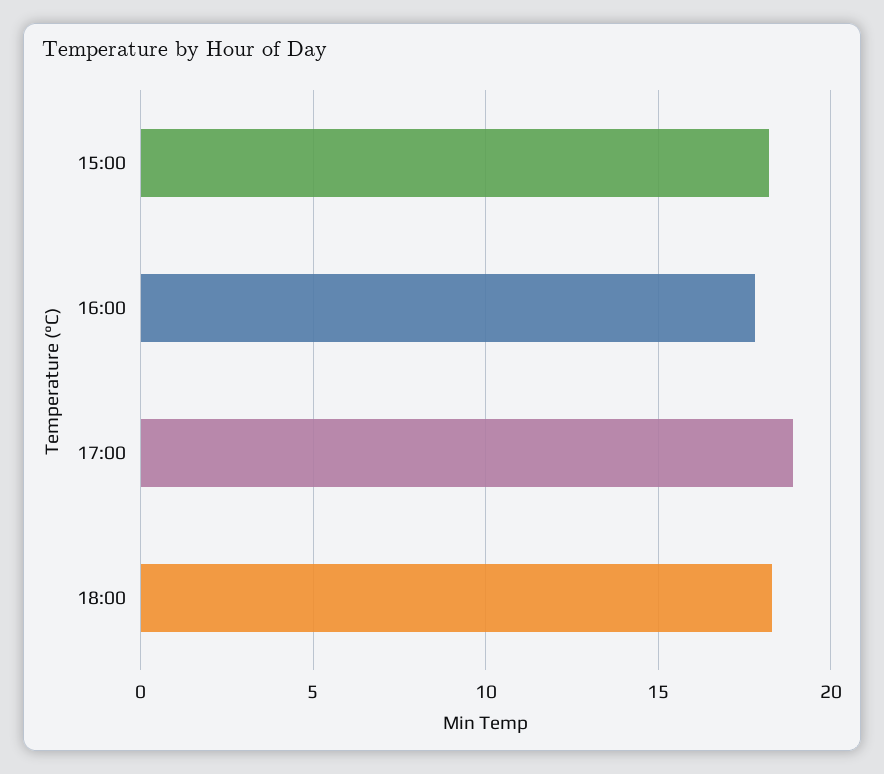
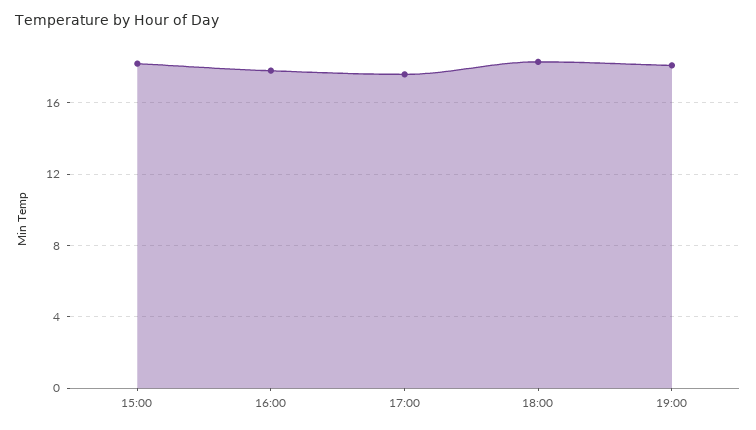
17:00: 19 -> 17.5
19:00: none -> 18

